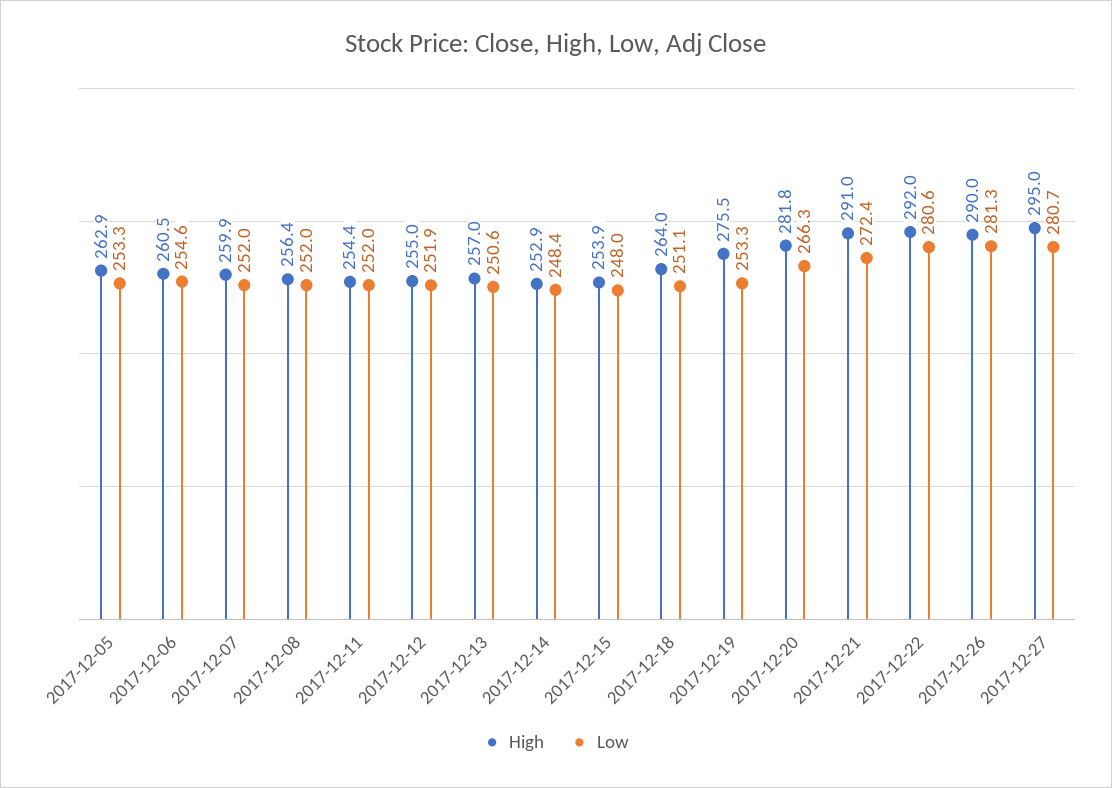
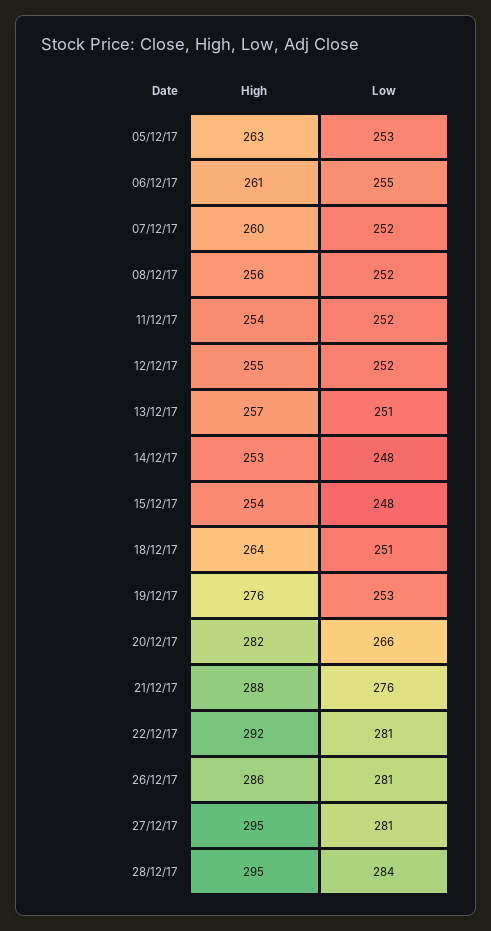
High, 2017-12-21: 291 -> 288
Low, 2017-12-21: 272.4 -> 276
High, 2017-12-26: 290 -> 286
High, 28/12/17: none -> 295
Low, 28/12/17: none -> 284

